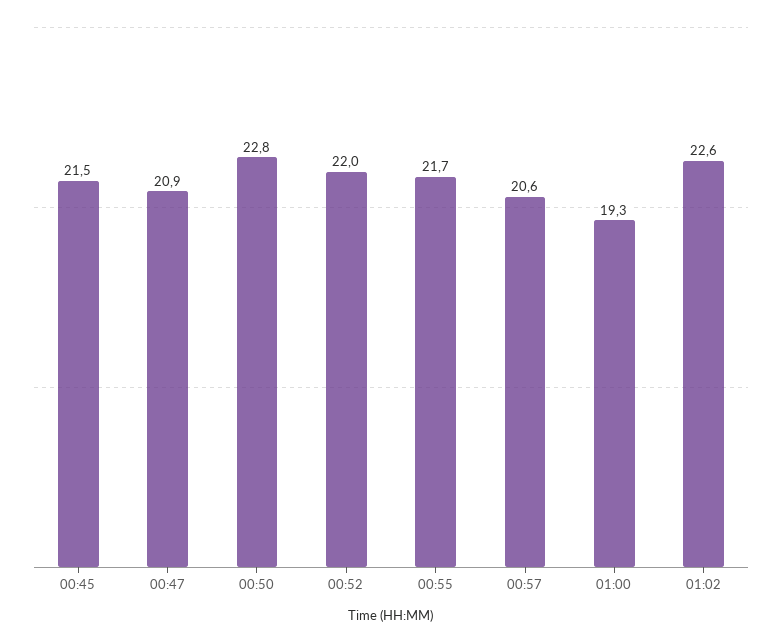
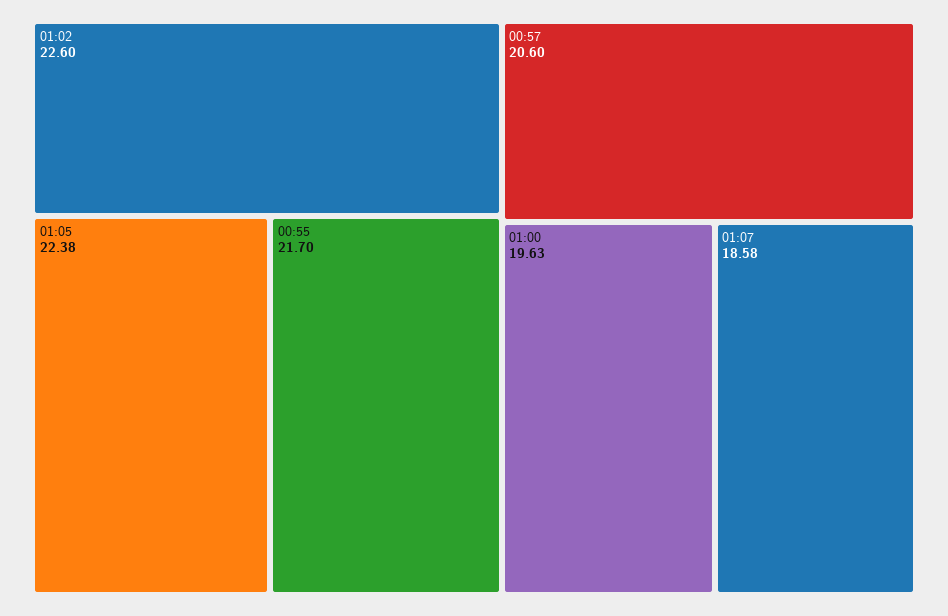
00:45: 21.5 -> none
00:47: 20.9 -> none
00:50: 22.8 -> none
00:52: 22 -> none
01:00: 19.3 -> 19.63
01:05: none -> 22.38
01:07: none -> 18.58

